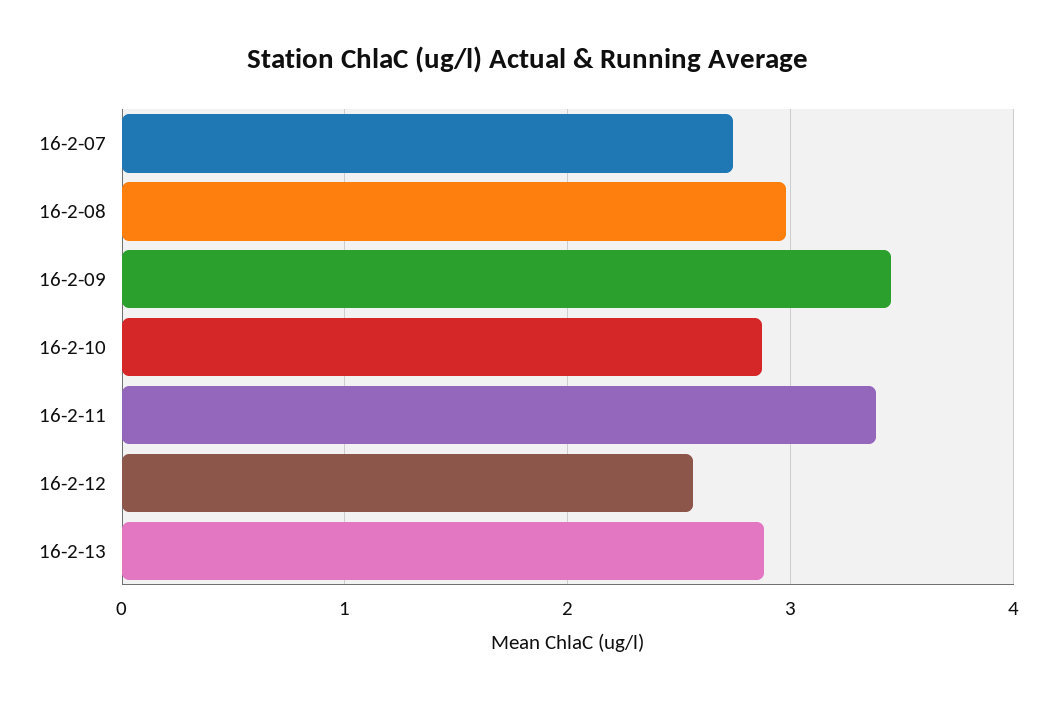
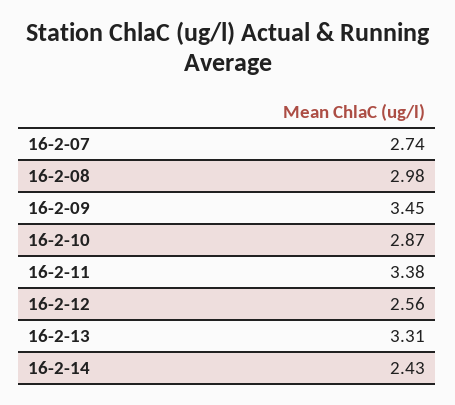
16-2-13: 2.9 -> 3.31
16-2-14: none -> 2.43

